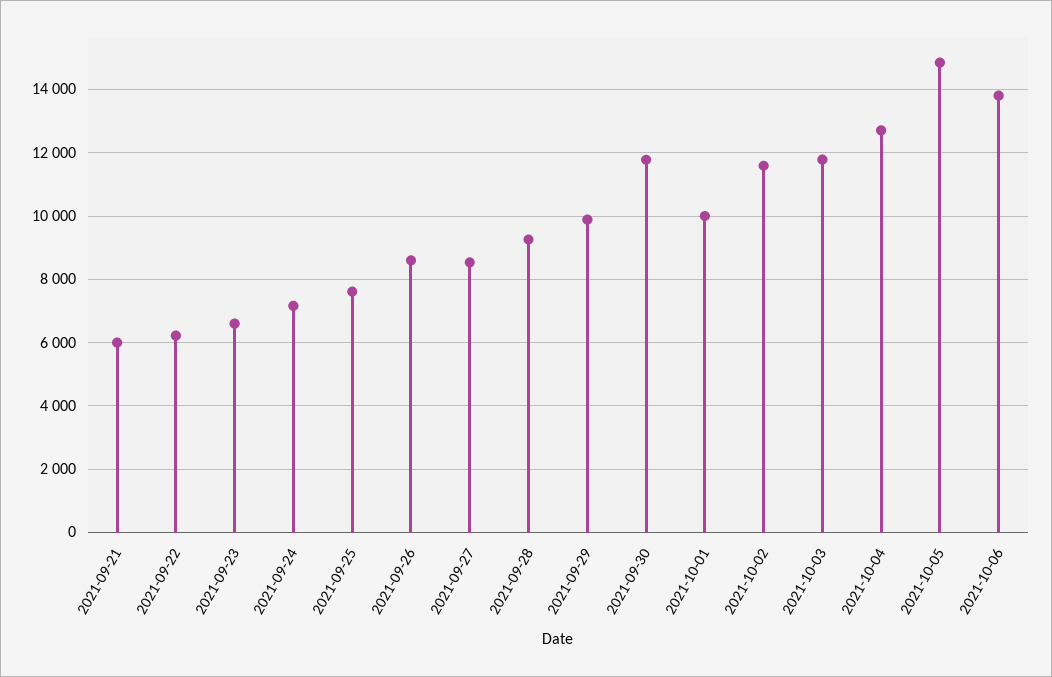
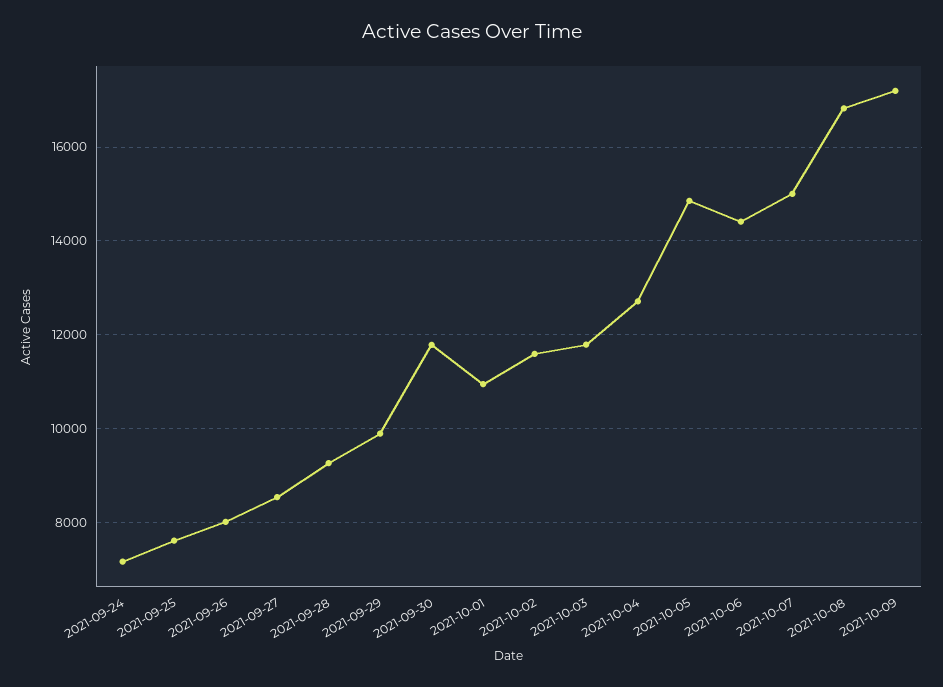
2021-09-21: 6000 -> none
2021-09-22: 6200 -> none
2021-09-23: 6600 -> none
2021-09-26: 8600 -> 8000
2021-10-01: 10000 -> 11000
2021-10-06: 13800 -> 14400
2021-10-07: none -> 15000
2021-10-08: none -> 16800
2021-10-09: none -> 17200

